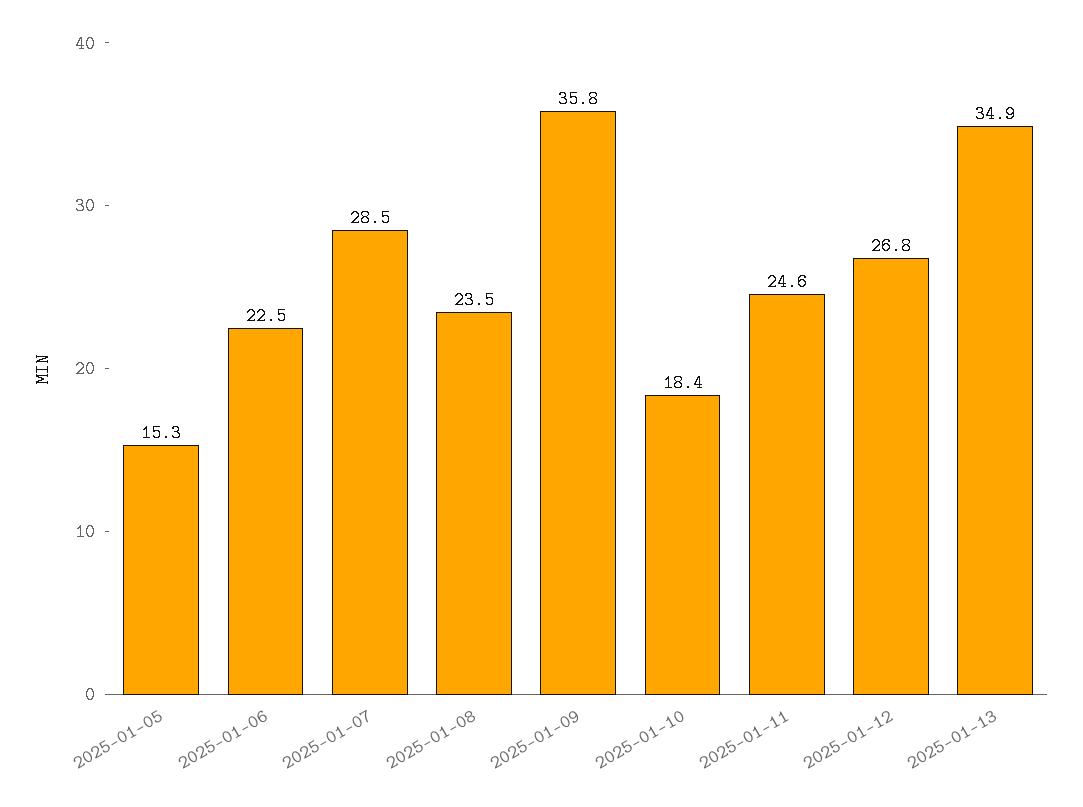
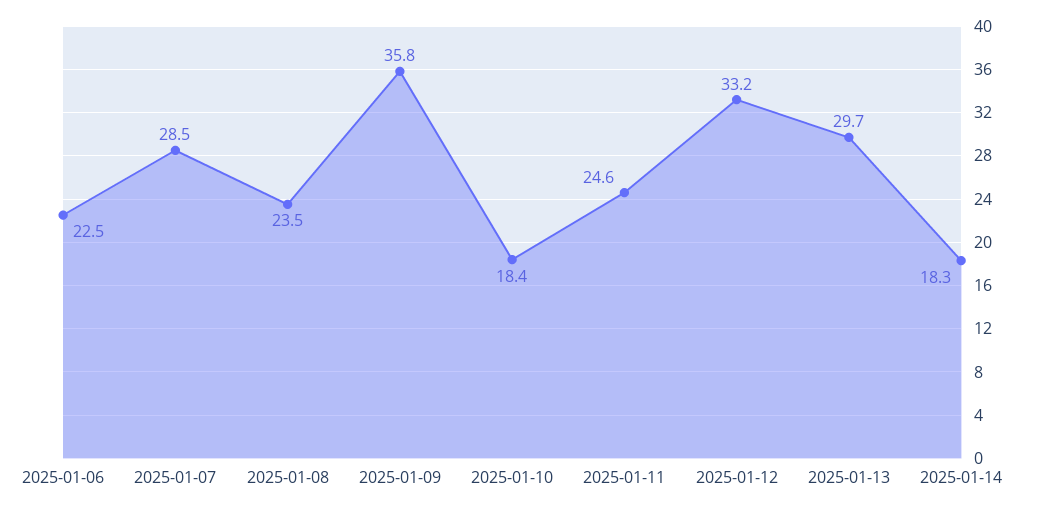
2025-01-05: 15.3 -> none
2025-01-12: 26.8 -> 33.2
2025-01-13: 34.9 -> 29.7
2025-01-14: none -> 18.3

